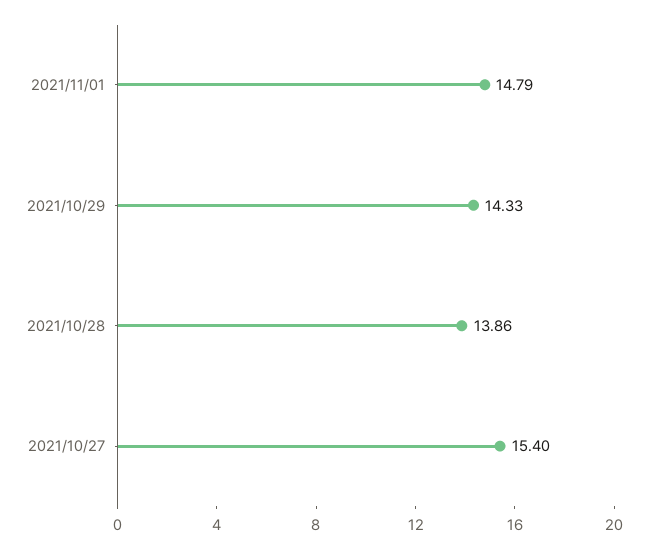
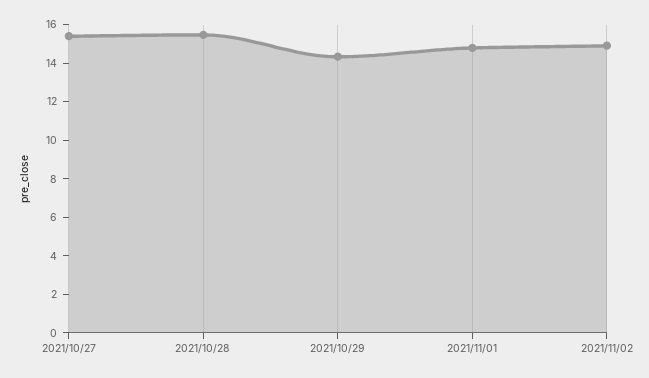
2021/10/28: 13.86 -> 15.5
2021/11/02: none -> 15

